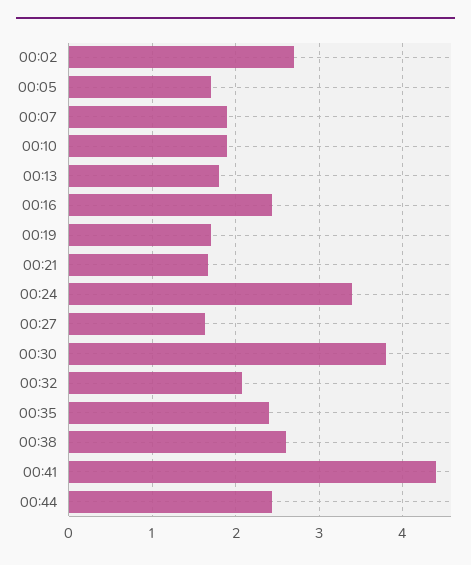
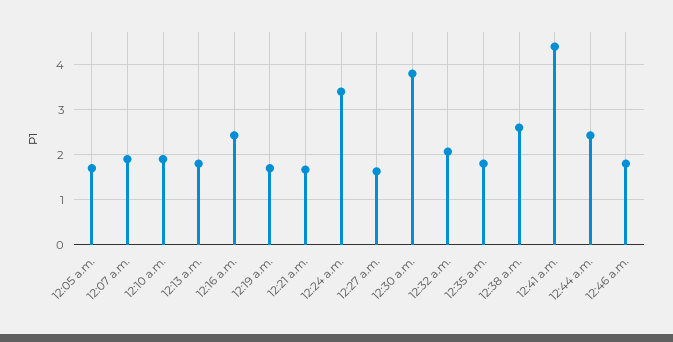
00:02: 2.7 -> none
00:35: 2.4 -> 1.8
12:46 a.m.: none -> 1.8

